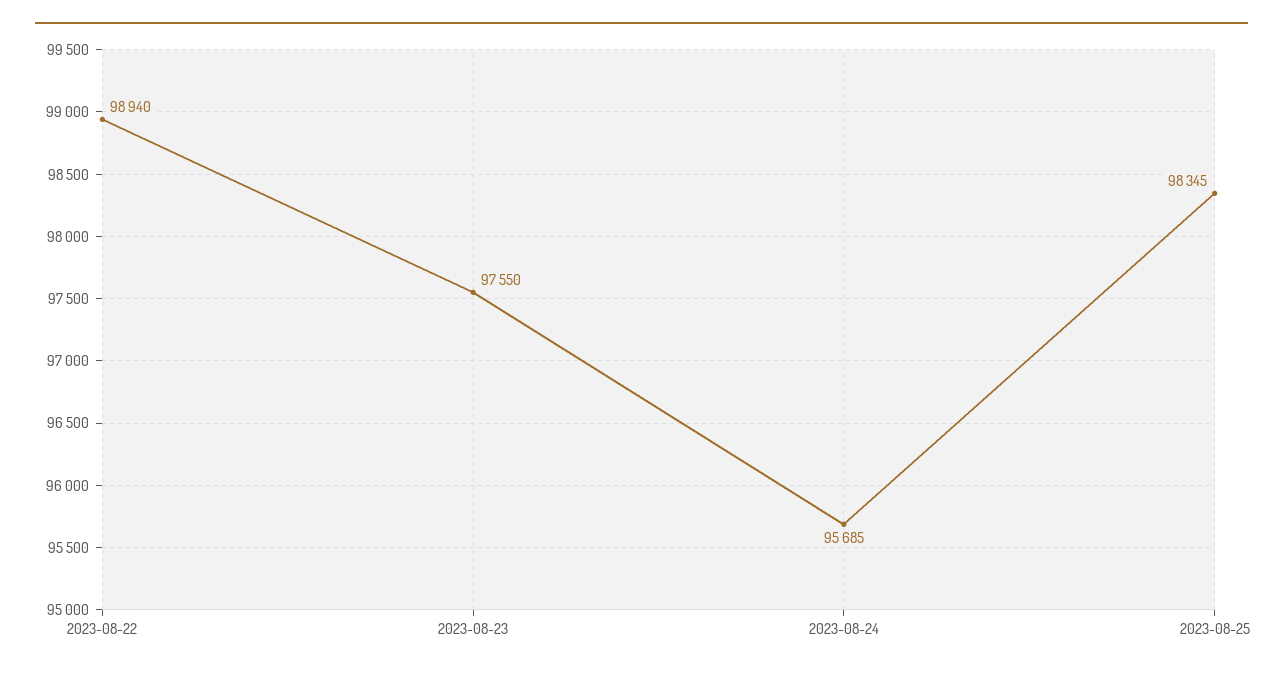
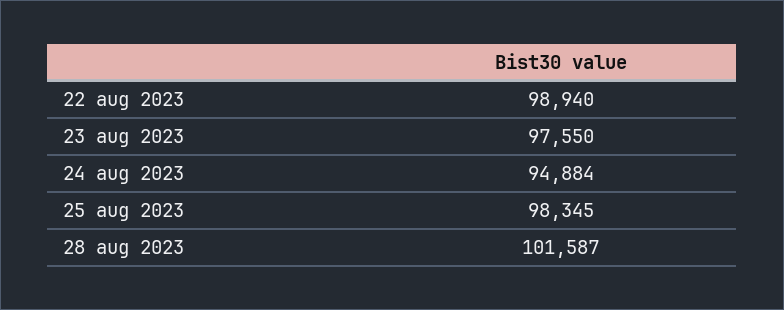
2023-08-24: 95685 -> 94884
28 aug 2023: none -> 101587

